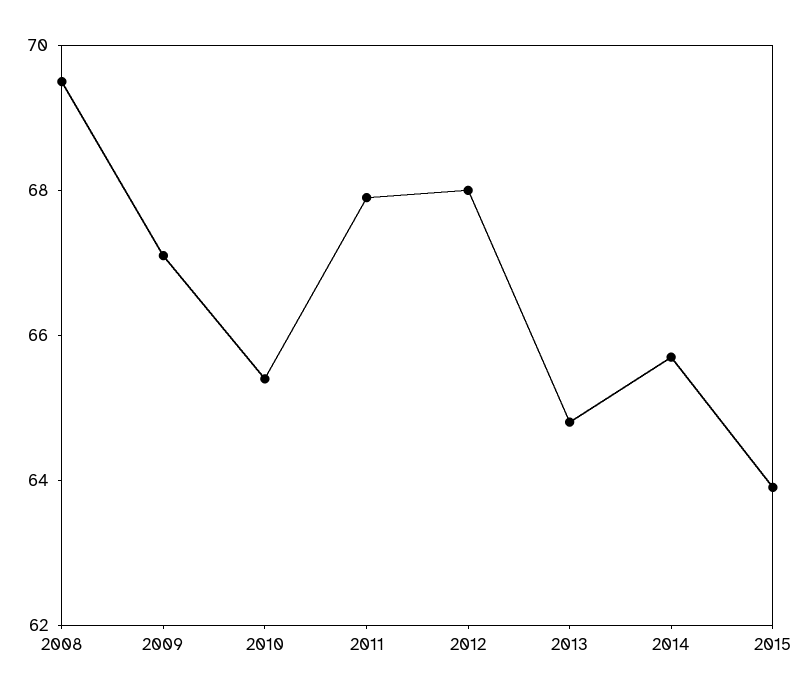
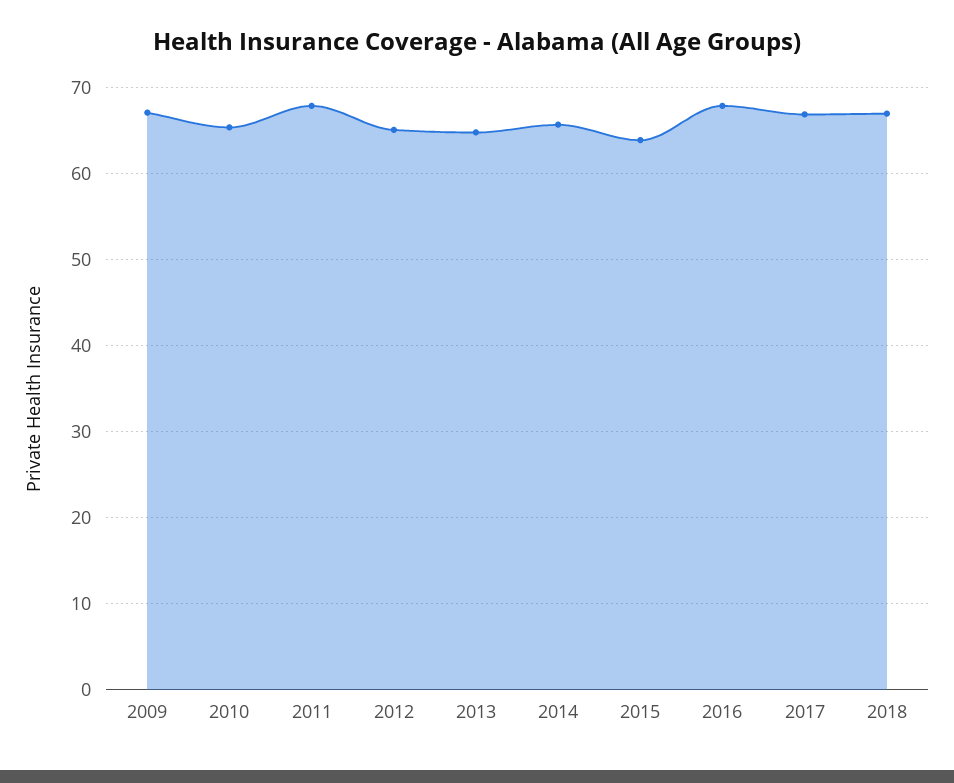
2008: 69.5 -> none
2012: 68 -> 65
2016: none -> 68
2017: none -> 67
2018: none -> 67

